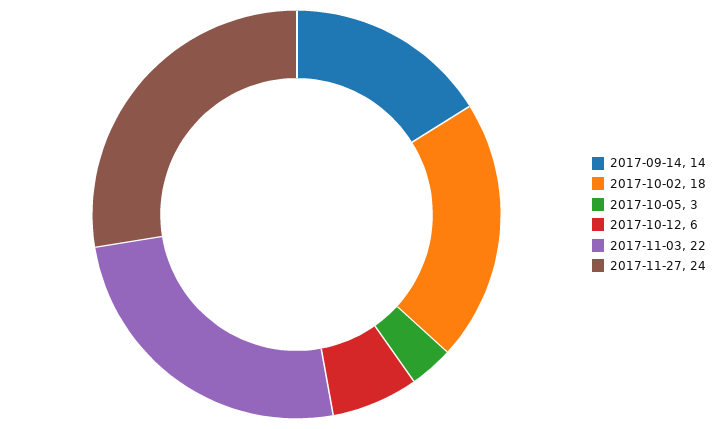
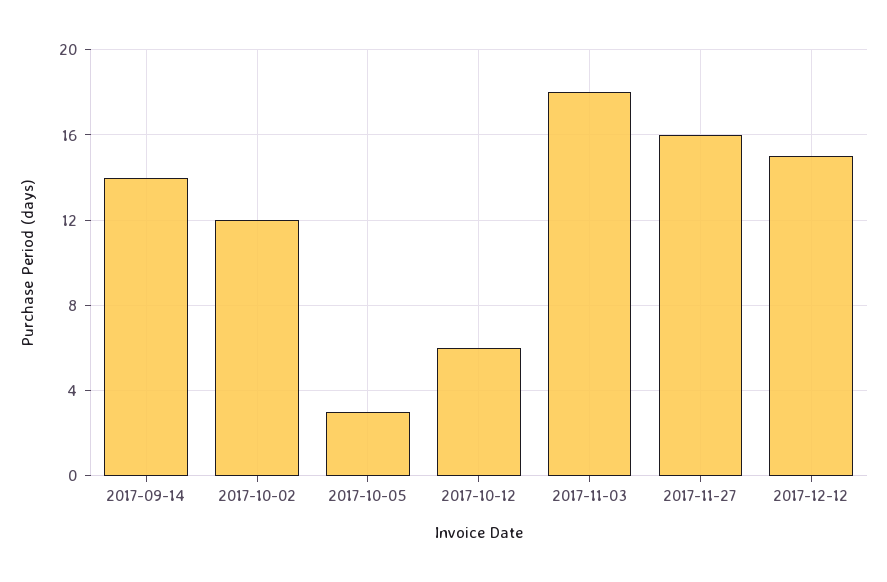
2017-10-02: 18 -> 12
2017-11-03: 22 -> 18
2017-11-27: 24 -> 16
2017-12-12: none -> 15

